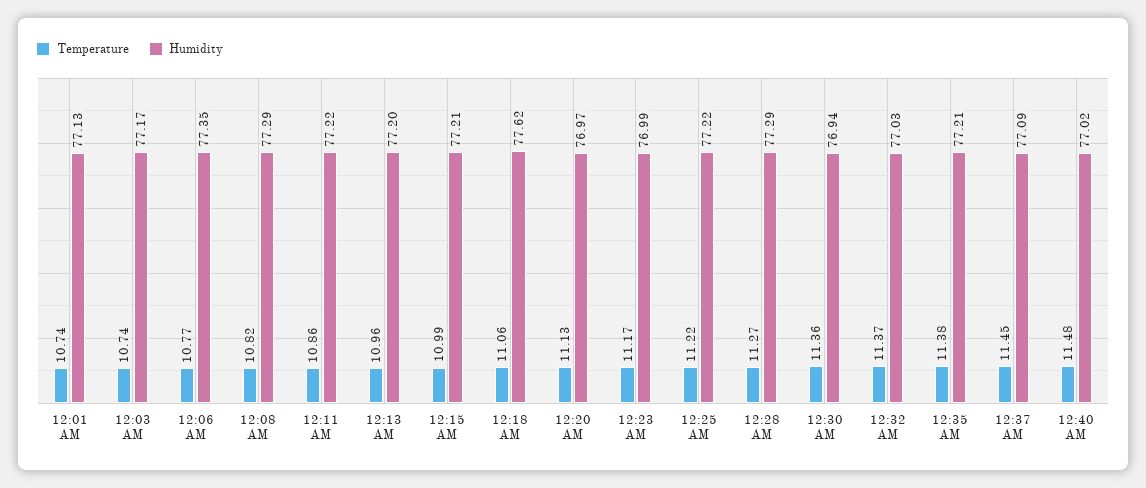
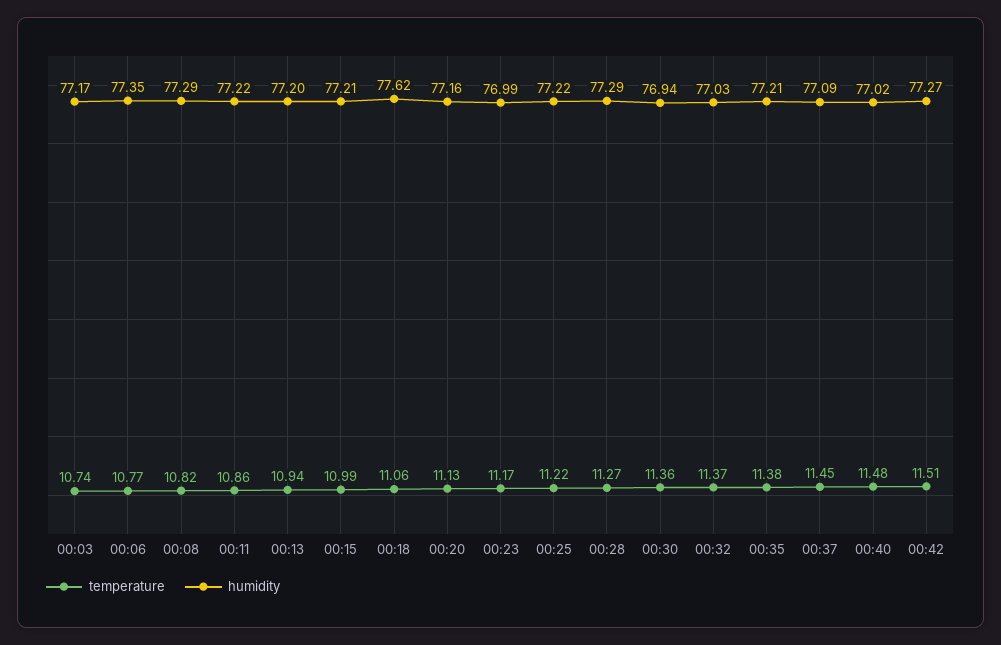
Temperature, 12:01 AM: 10.74 -> none
Humidity, 12:01 AM: 77.13 -> none
Temperature, 12:13 AM: 10.96 -> 10.94
Humidity, 12:20 AM: 76.97 -> 77.16
Temperature, 00:42: none -> 11.51
Humidity, 00:42: none -> 77.27

